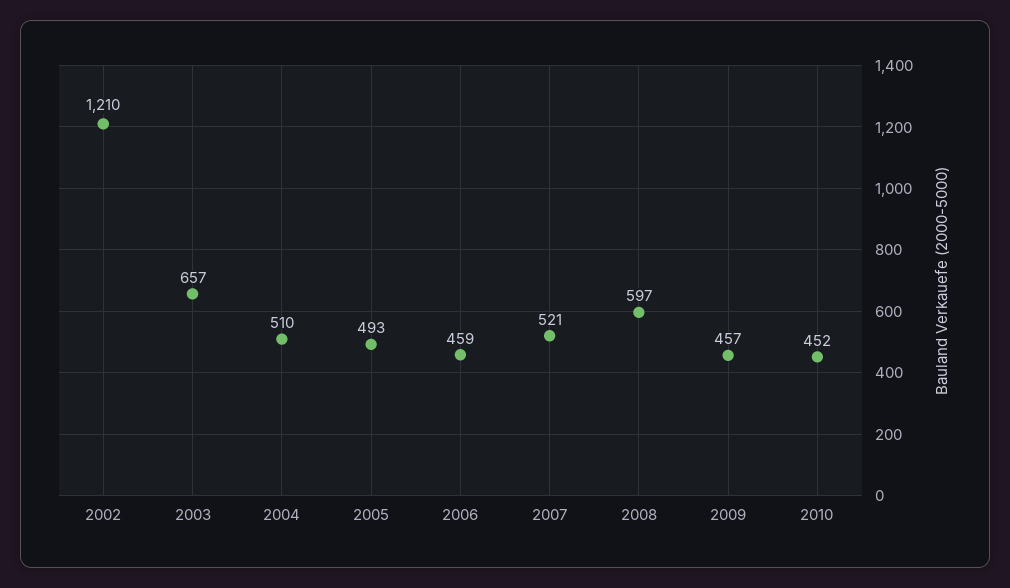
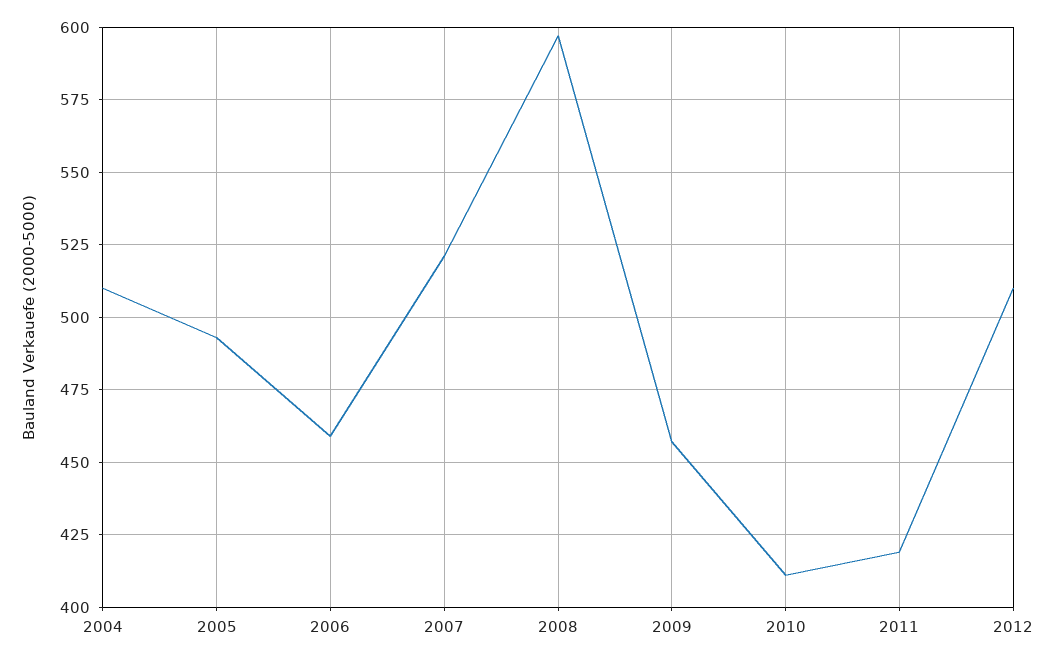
2002: 1210 -> none
2003: 657 -> none
2010: 452 -> 410
2011: none -> 420
2012: none -> 510

